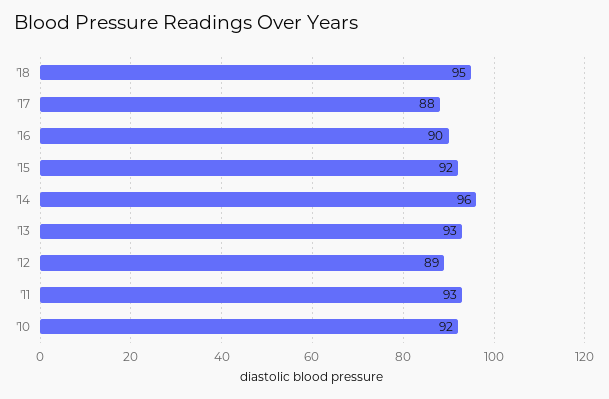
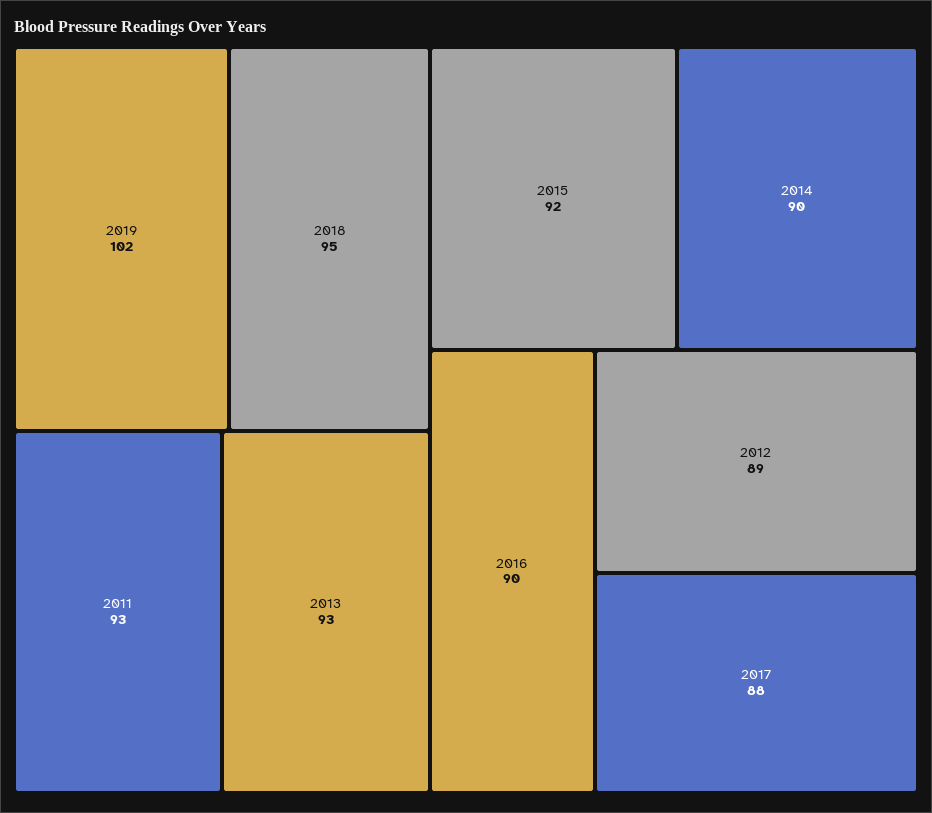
'14: 96 -> 90
'10: 92 -> none
2019: none -> 102

